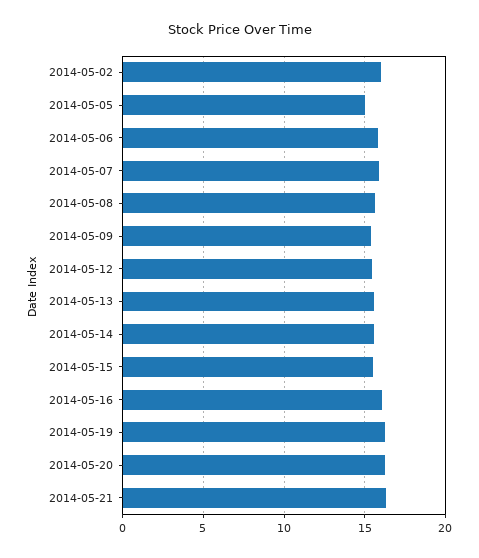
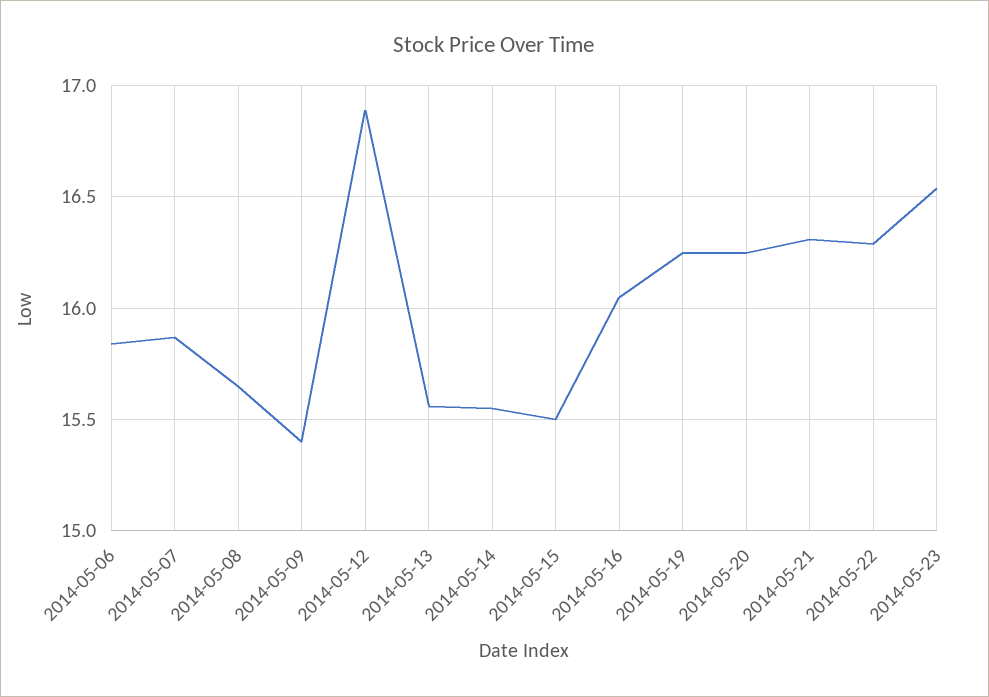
2014-05-02: 16 -> none
2014-05-05: 15 -> none
2014-05-12: 15.5 -> 16.9
2014-05-22: none -> 16.3
2014-05-23: none -> 16.55

